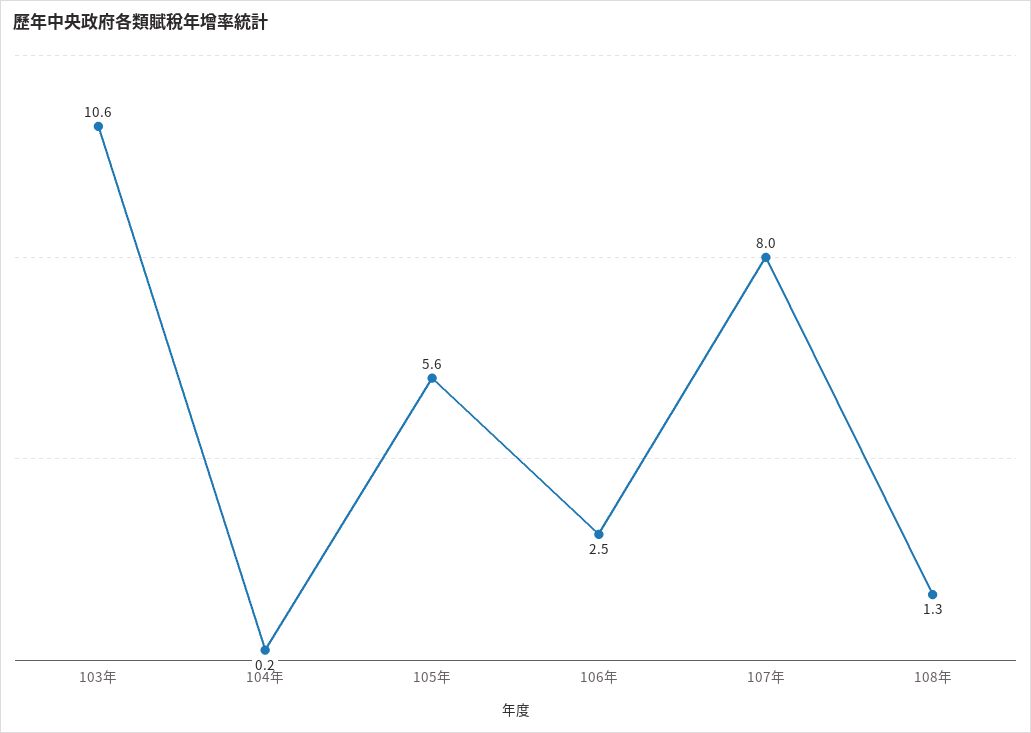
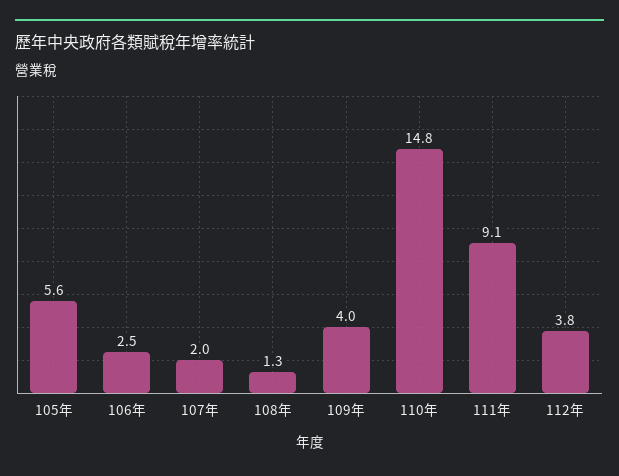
103年: 10.6 -> none
104年: 0.2 -> none
107年: 8 -> 2
109年: none -> 4
110年: none -> 14.8
111年: none -> 9.1
112年: none -> 3.8

